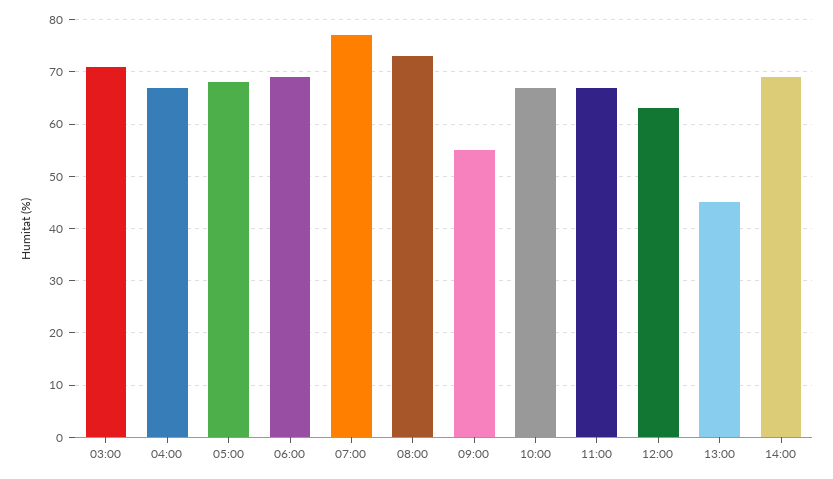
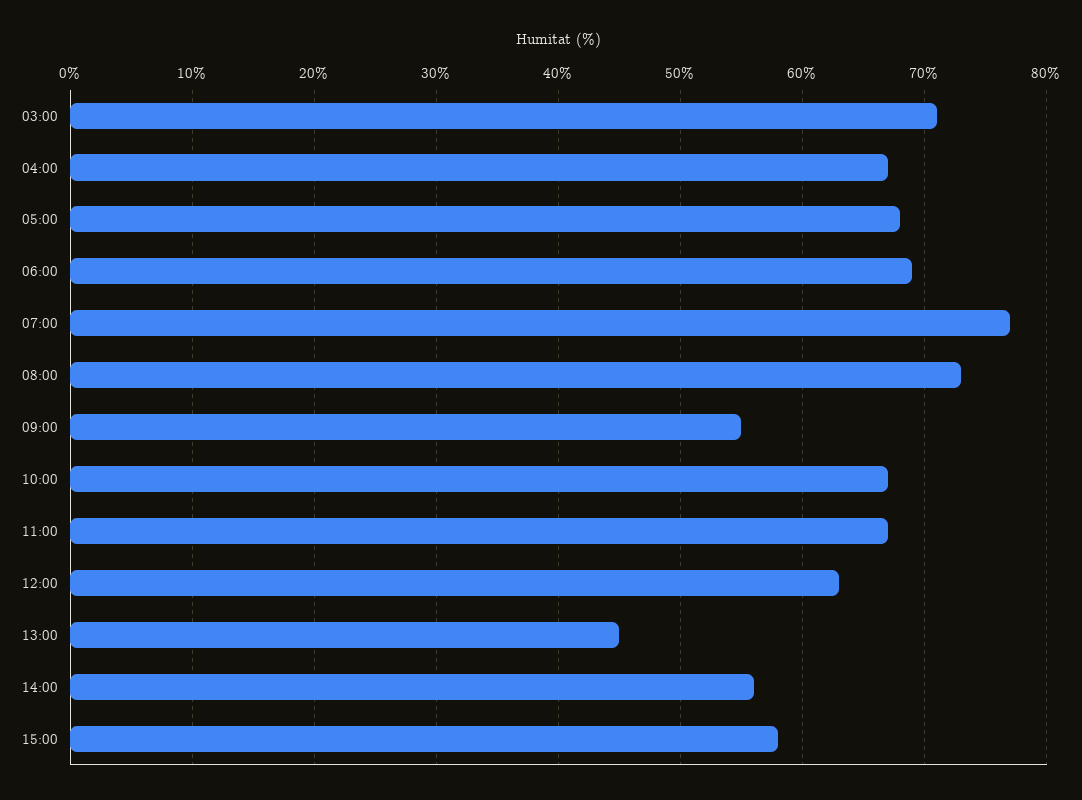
14:00: 70 -> 56
15:00: none -> 58

